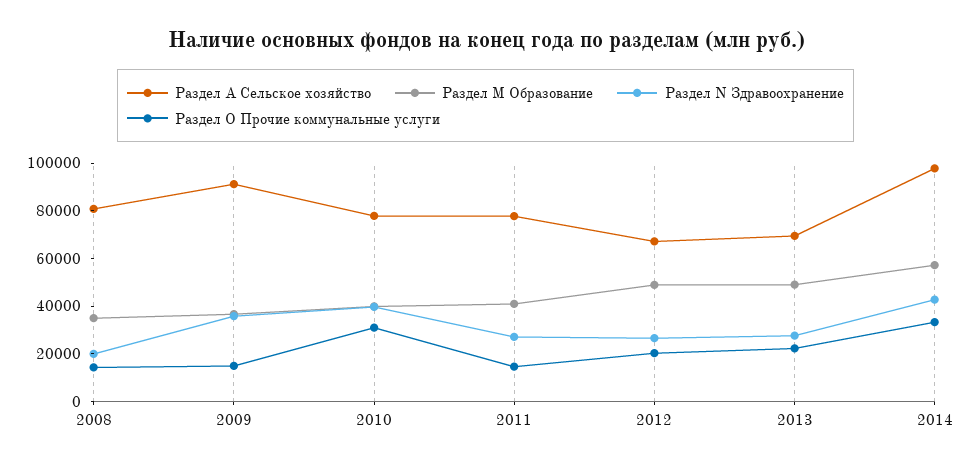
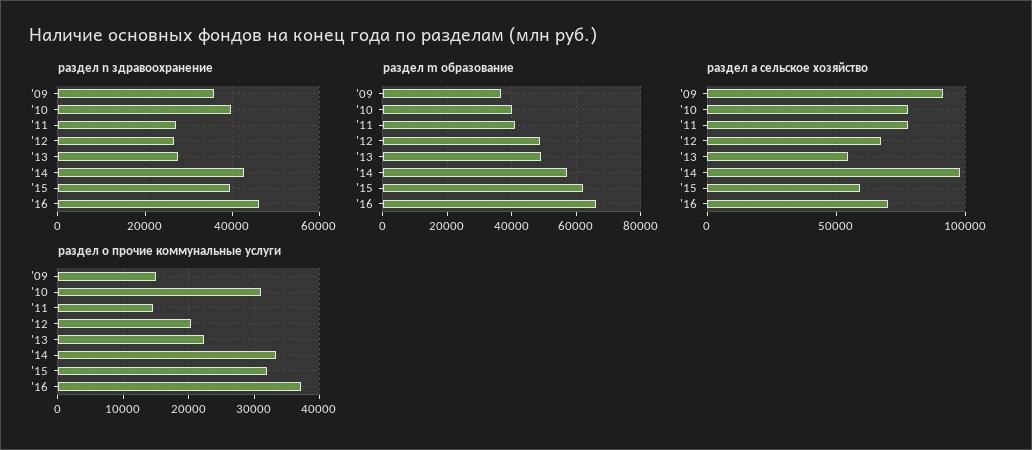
Раздел А Сельское хозяйство, 2008: 80000 -> none
Раздел M Образование, 2008: 35000 -> none
Раздел N Здравоохранение, 2008: 20000 -> none
Раздел O Прочие коммунальные услуги, 2008: 15000 -> none
Раздел А Сельское хозяйство, 2013: 70000 -> 55000
Раздел N Здравоохранение, '15: none -> 40000
Раздел N Здравоохранение, '16: none -> 46000
Раздел M Образование, '15: none -> 62000
Раздел M Образование, '16: none -> 66000
Раздел А Сельское хозяйство, '15: none -> 60000
Раздел А Сельское хозяйство, '16: none -> 70000
Раздел O Прочие коммунальные услуги, '15: none -> 32000
Раздел O Прочие коммунальные услуги, '16: none -> 37000

